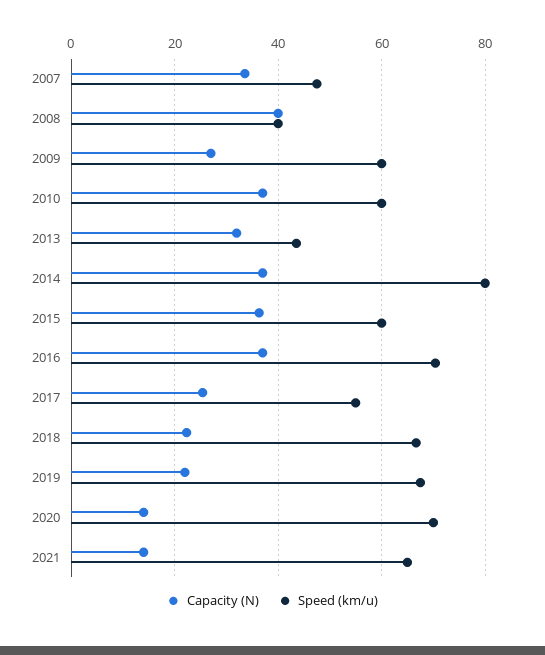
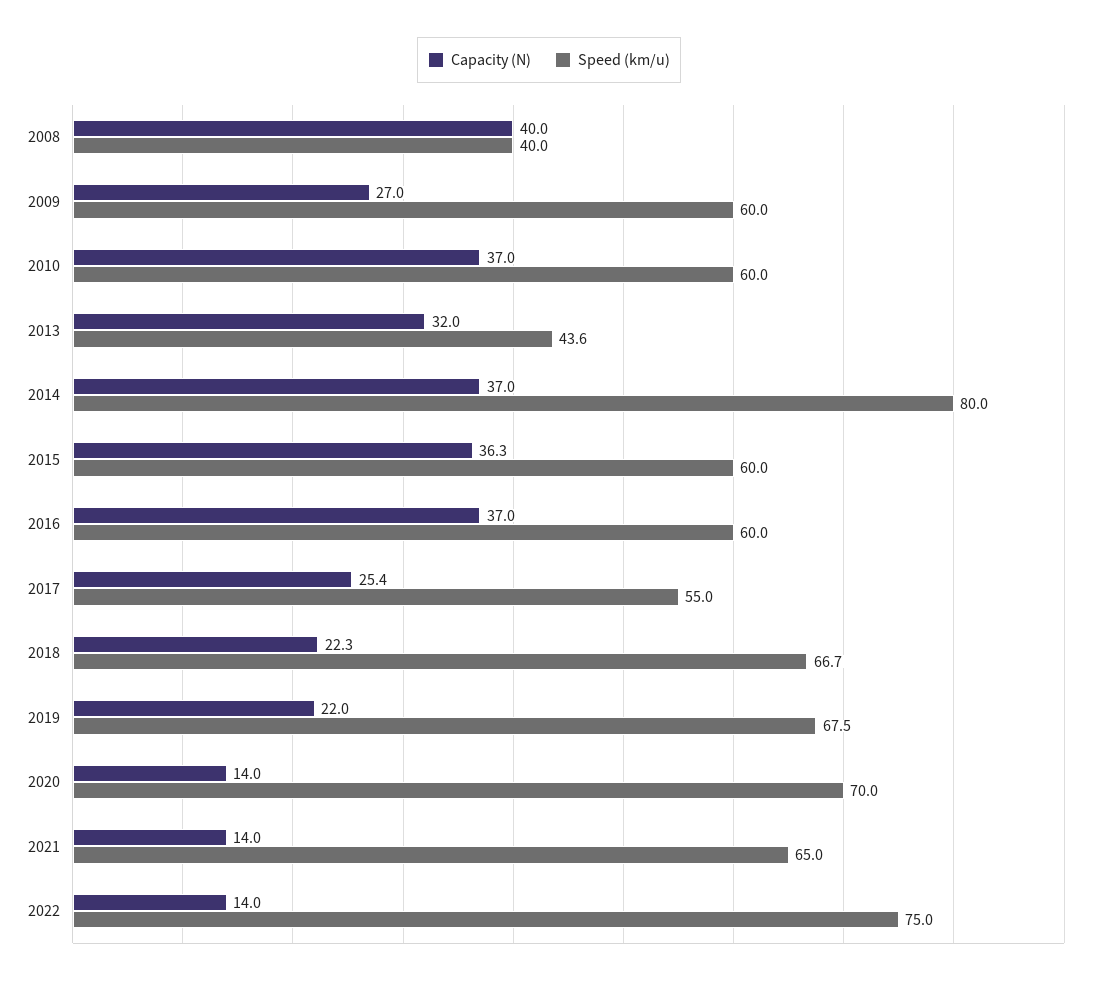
Capacity (N), 2007: 34 -> none
Speed (km/u), 2007: 48 -> none
Speed (km/u), 2016: 70 -> 60
Capacity (N), 2022: none -> 14
Speed (km/u), 2022: none -> 75

